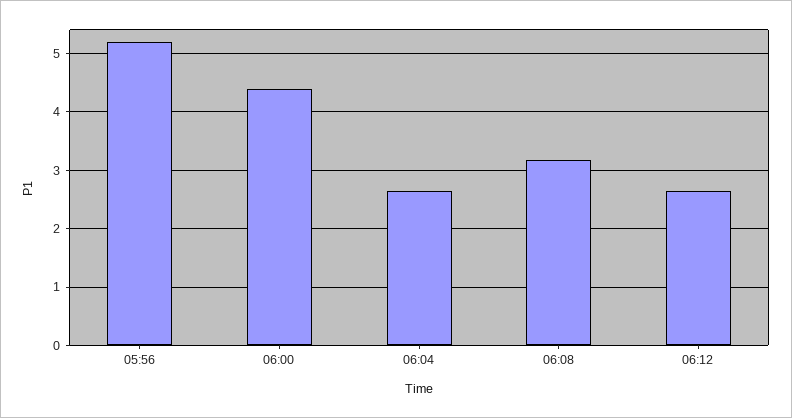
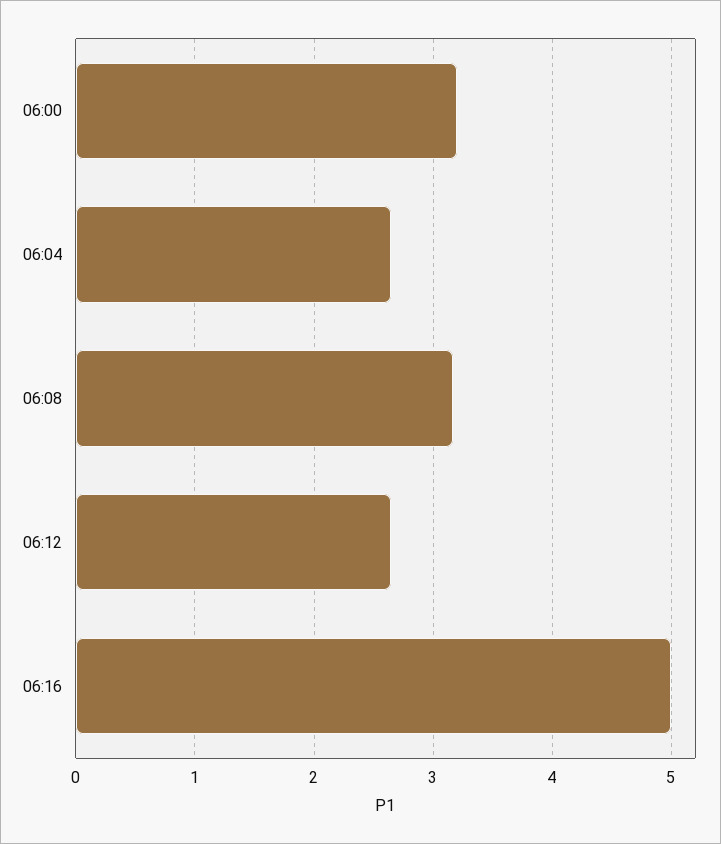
05:56: 5.2 -> none
06:00: 4.4 -> 3.2
06:16: none -> 5

